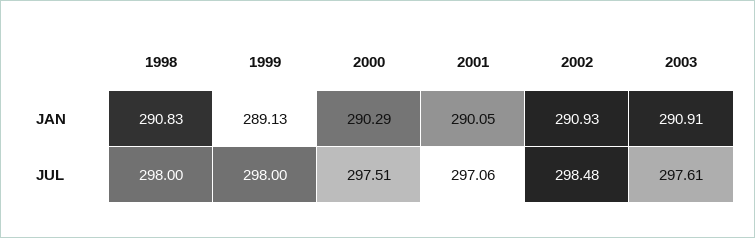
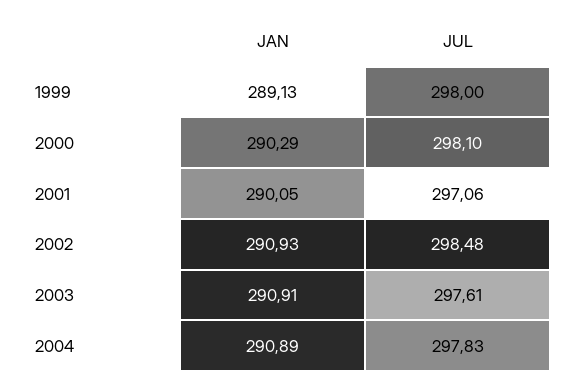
1998, JAN: 290.83 -> none
1998, JUL: 298 -> none
2000, JUL: 297.51 -> 298.1
2004, JAN: none -> 290.89
2004, JUL: none -> 297.83

